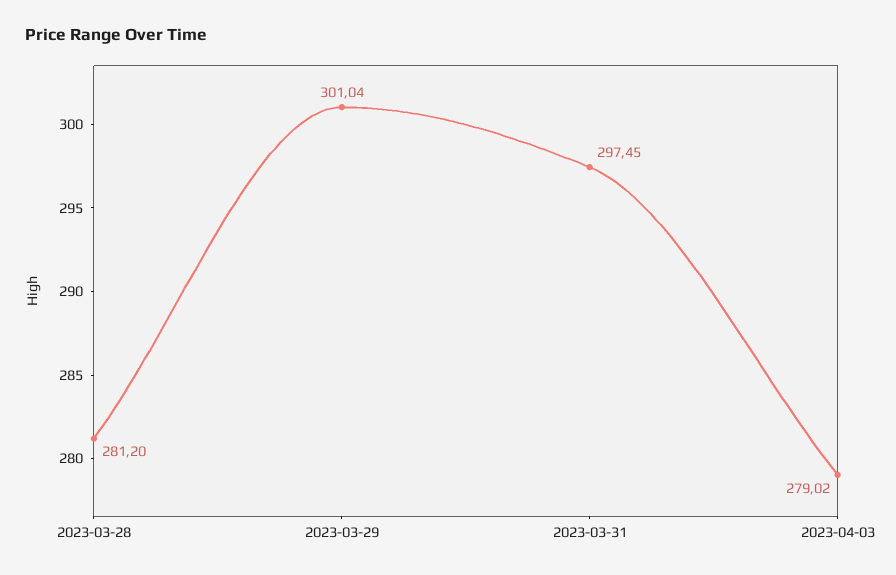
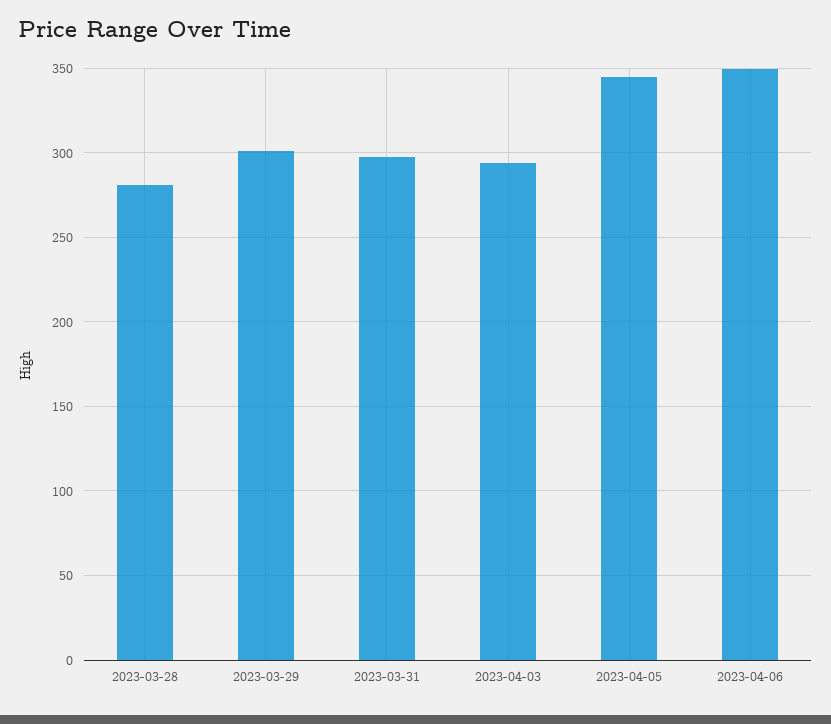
2023-04-03: 279.02 -> 295
2023-04-05: none -> 345
2023-04-06: none -> 350

